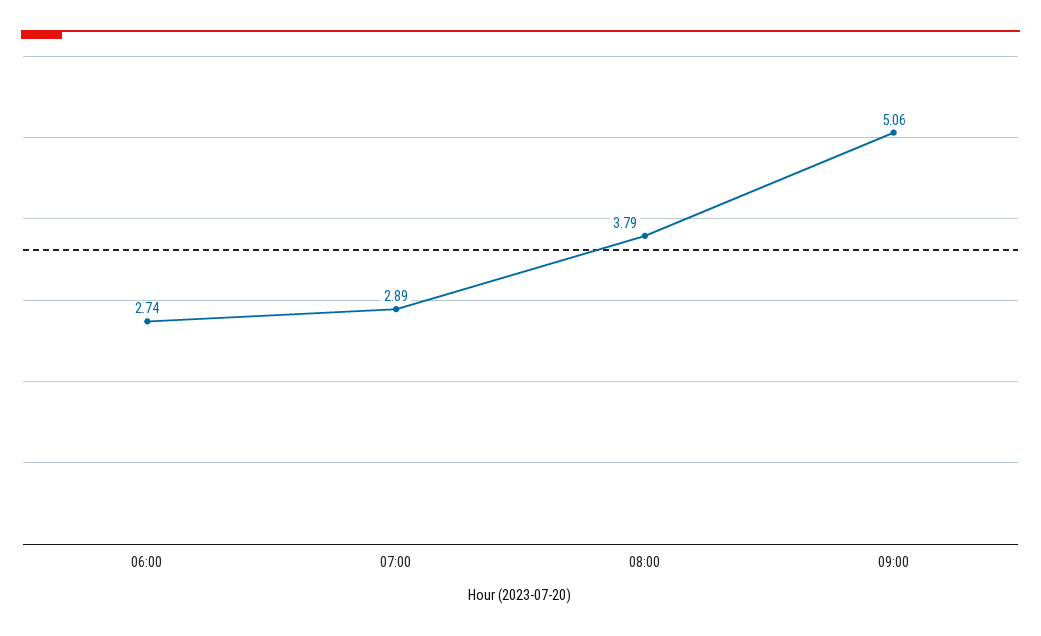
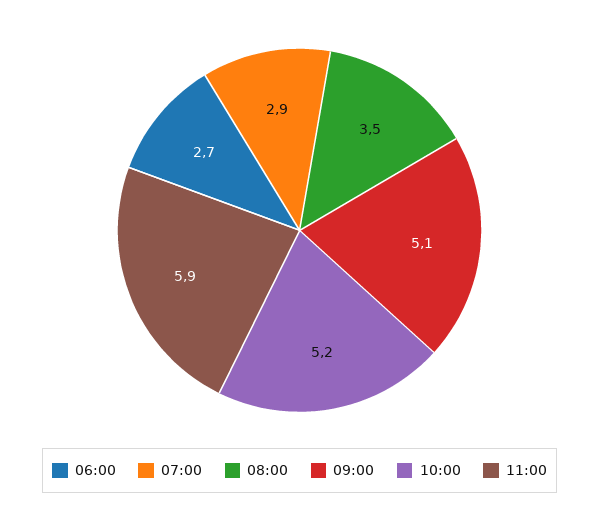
08:00: 3.79 -> 3.5
10:00: none -> 5.2
11:00: none -> 5.9

